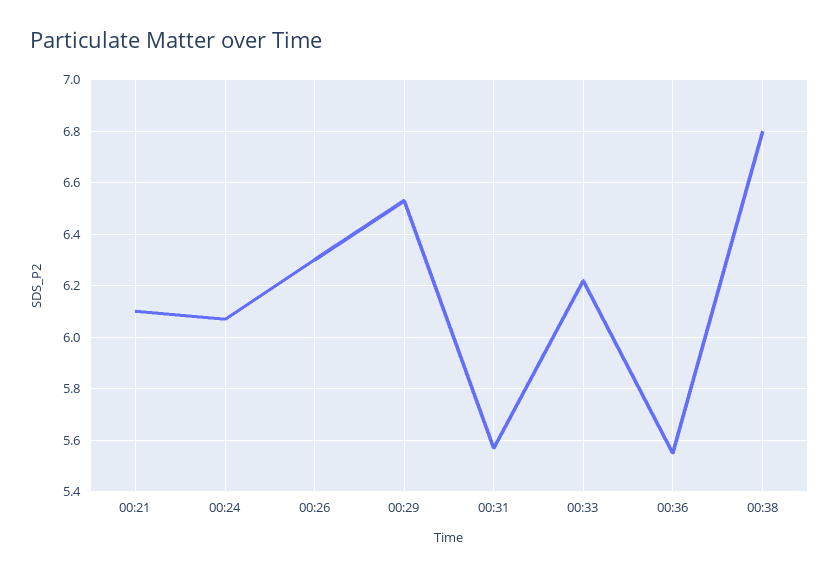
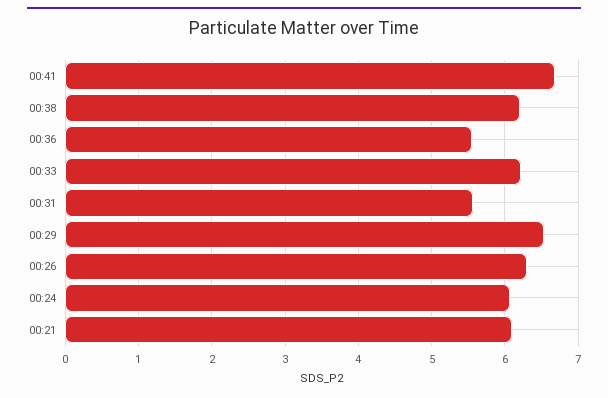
00:38: 6.8 -> 6.2
00:41: none -> 6.7

